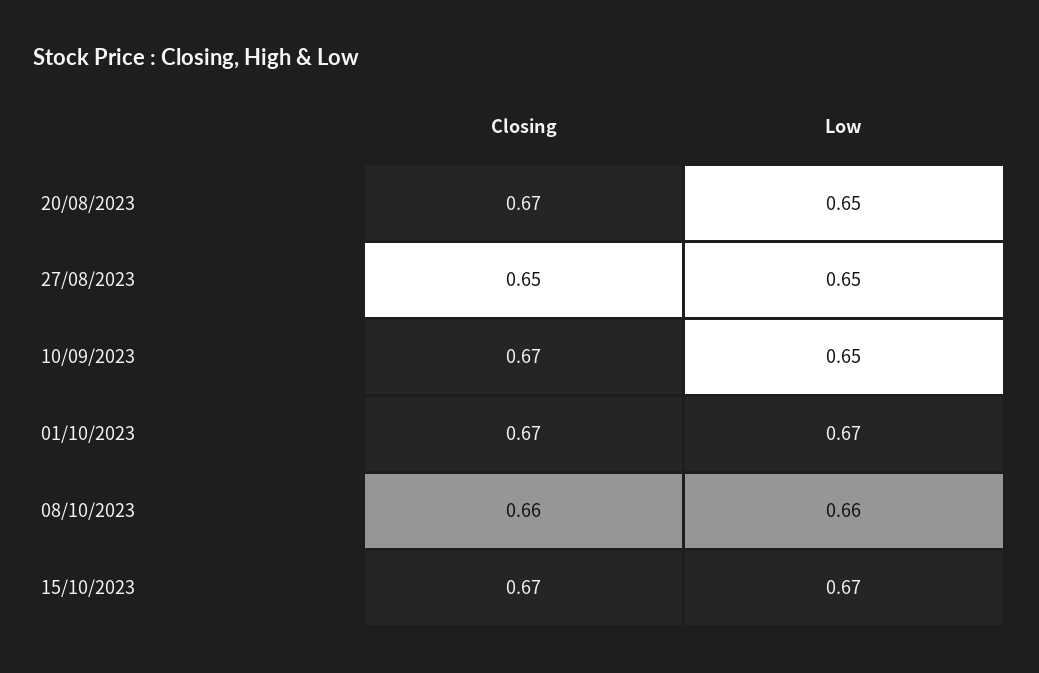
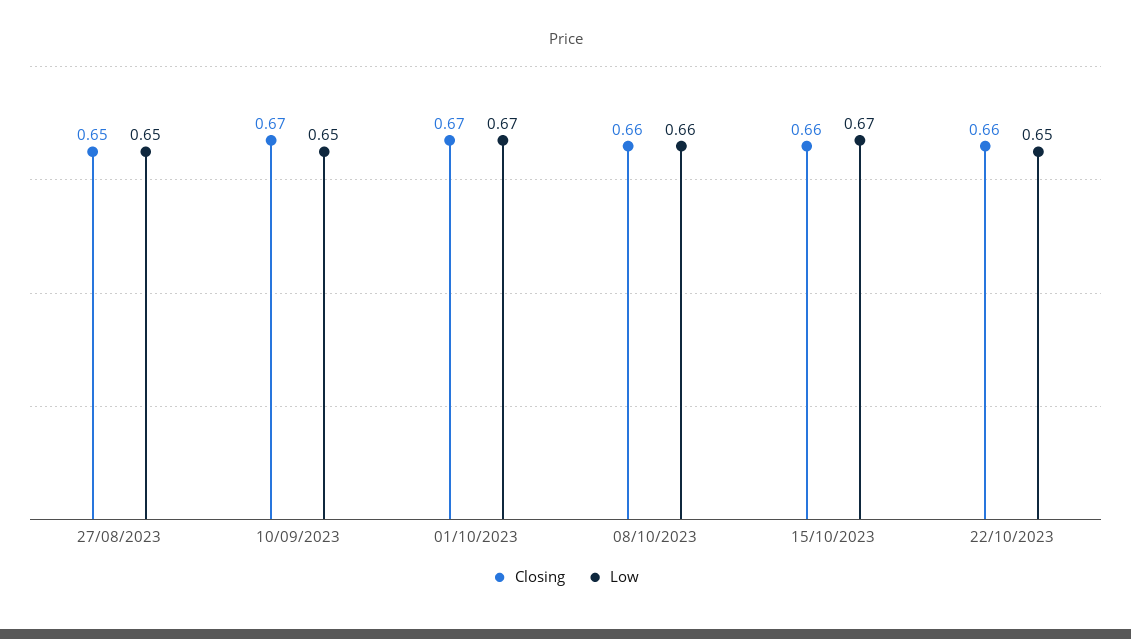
Closing, 20/08/2023: 0.67 -> none
Low, 20/08/2023: 0.65 -> none
Closing, 15/10/2023: 0.67 -> 0.66
Closing, 22/10/2023: none -> 0.66
Low, 22/10/2023: none -> 0.65

